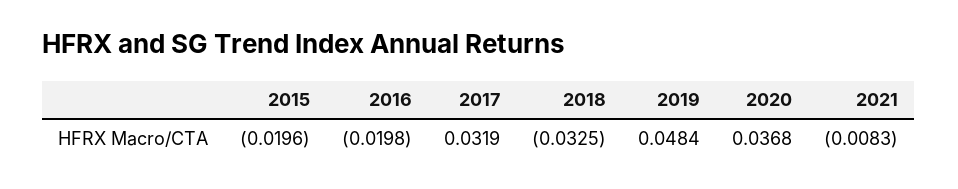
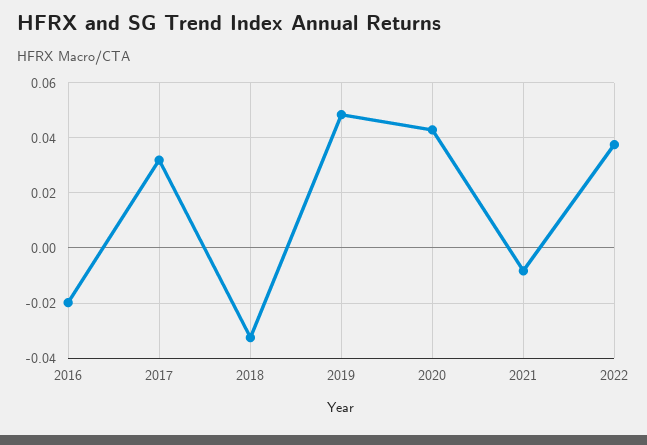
2015: -0.0196 -> none
2020: 0.0368 -> 0.0425
2022: none -> 0.0375

